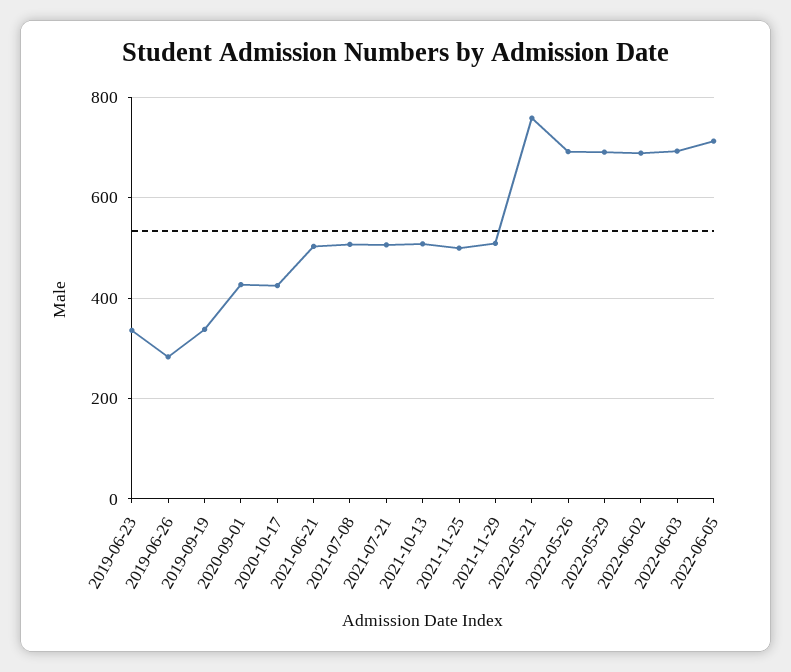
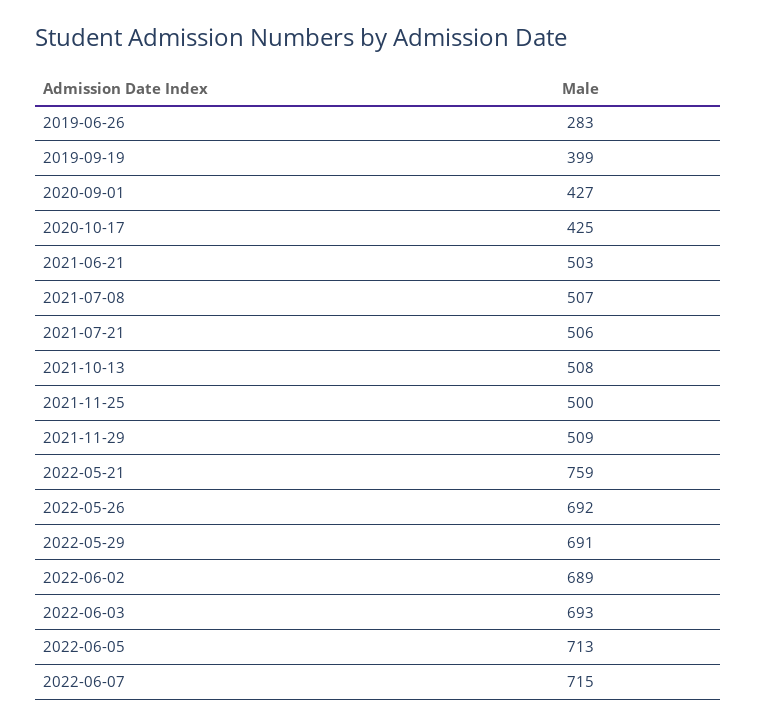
2019-06-23: 340 -> none
2019-09-19: 340 -> 399
2022-06-07: none -> 715

